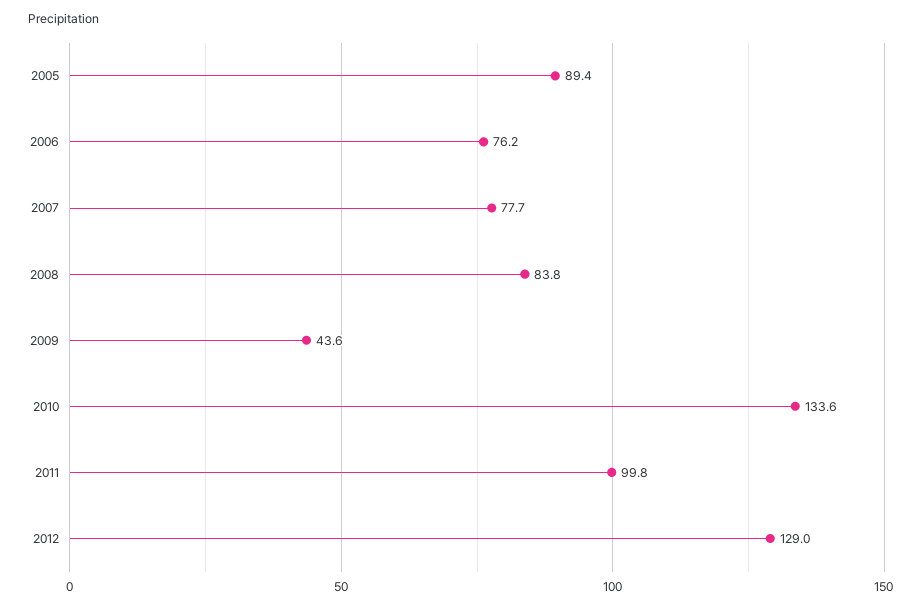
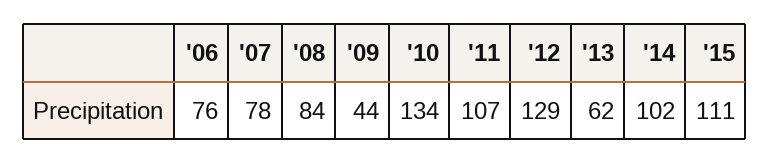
2005: 89.4 -> none
2011: 99.8 -> 107
'13: none -> 62
'14: none -> 102
'15: none -> 111

